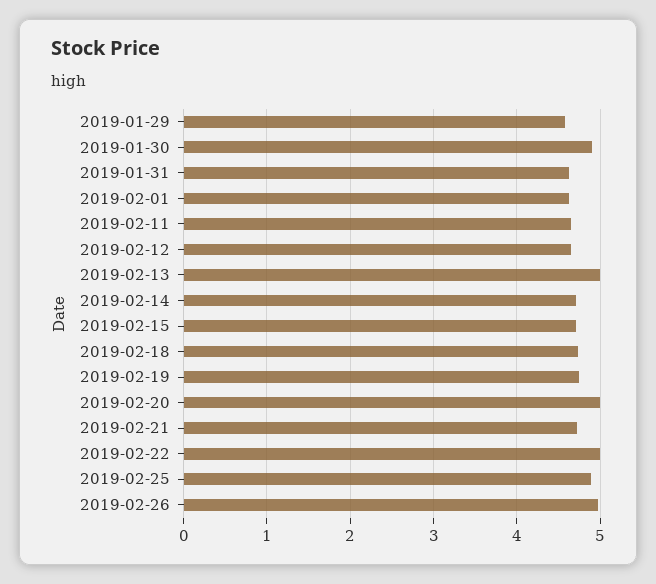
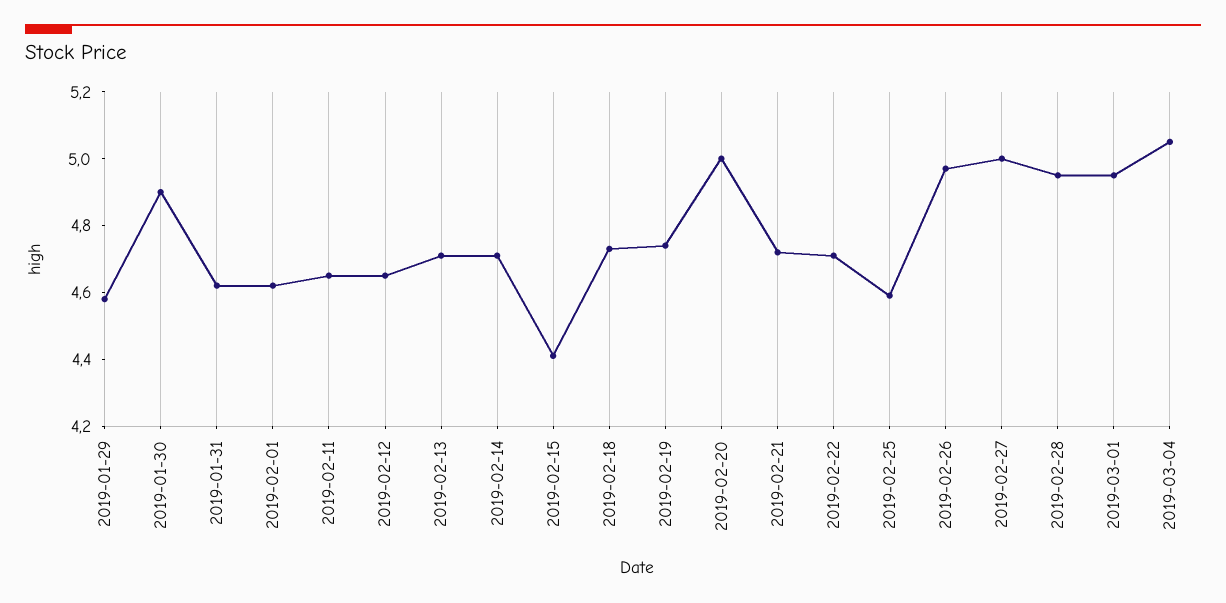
2019-02-13: 5 -> 4.7
2019-02-15: 4.7 -> 4.4
2019-02-22: 5 -> 4.7
2019-02-25: 4.9 -> 4.6
2019-02-27: none -> 5
2019-02-28: none -> 4.95
2019-03-01: none -> 4.95
2019-03-04: none -> 5.05

